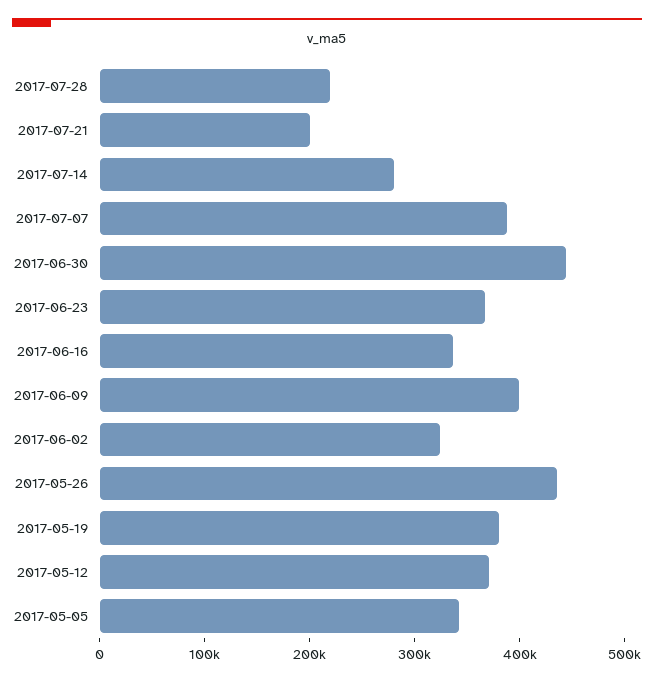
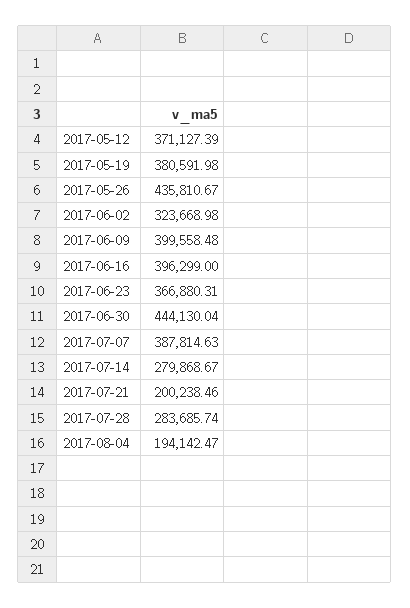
2017-07-28: 220000 -> 283685.74
2017-06-16: 340000 -> 396299
2017-05-05: 340000 -> none
2017-08-04: none -> 194142.47

